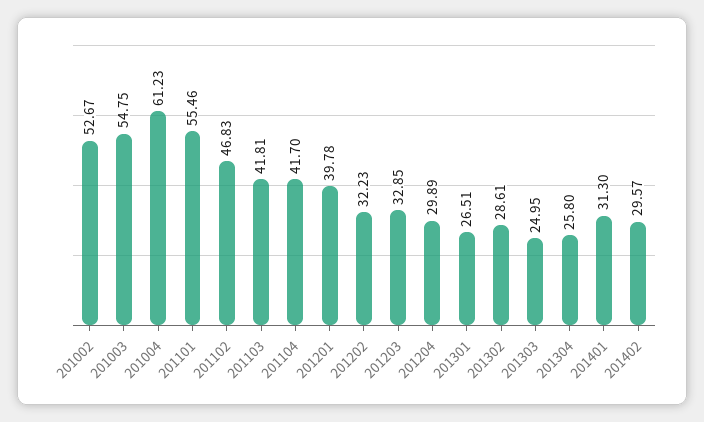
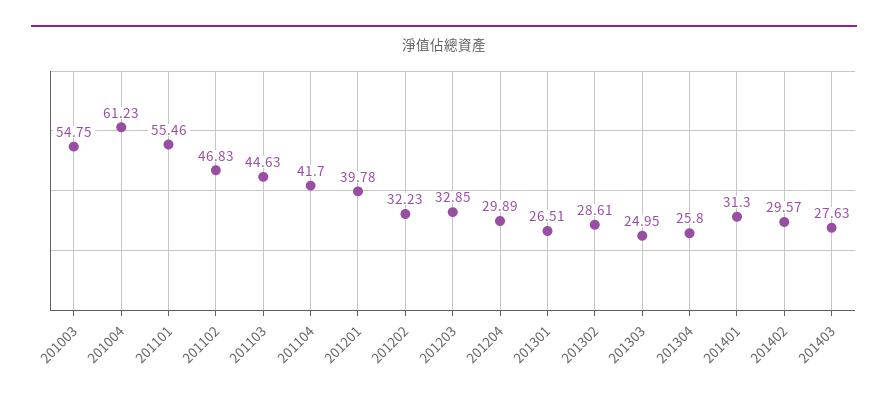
201002: 52.67 -> none
201103: 41.81 -> 44.63
201403: none -> 27.63

